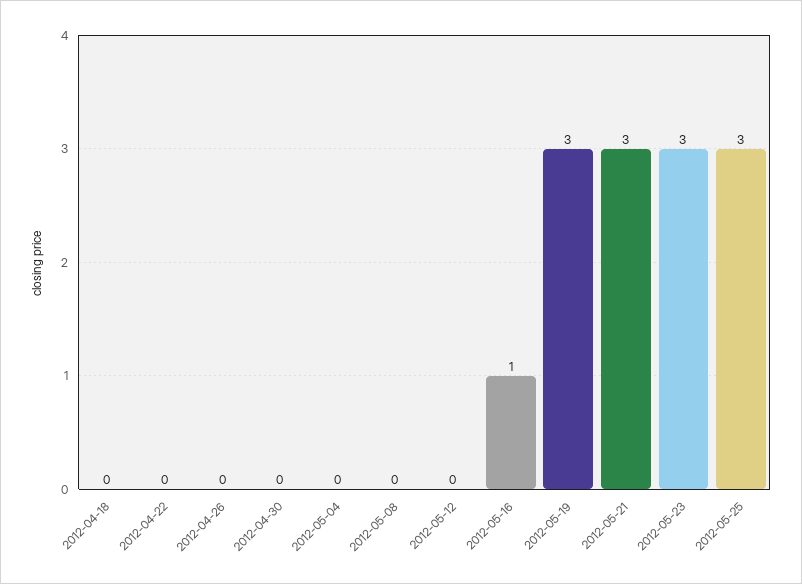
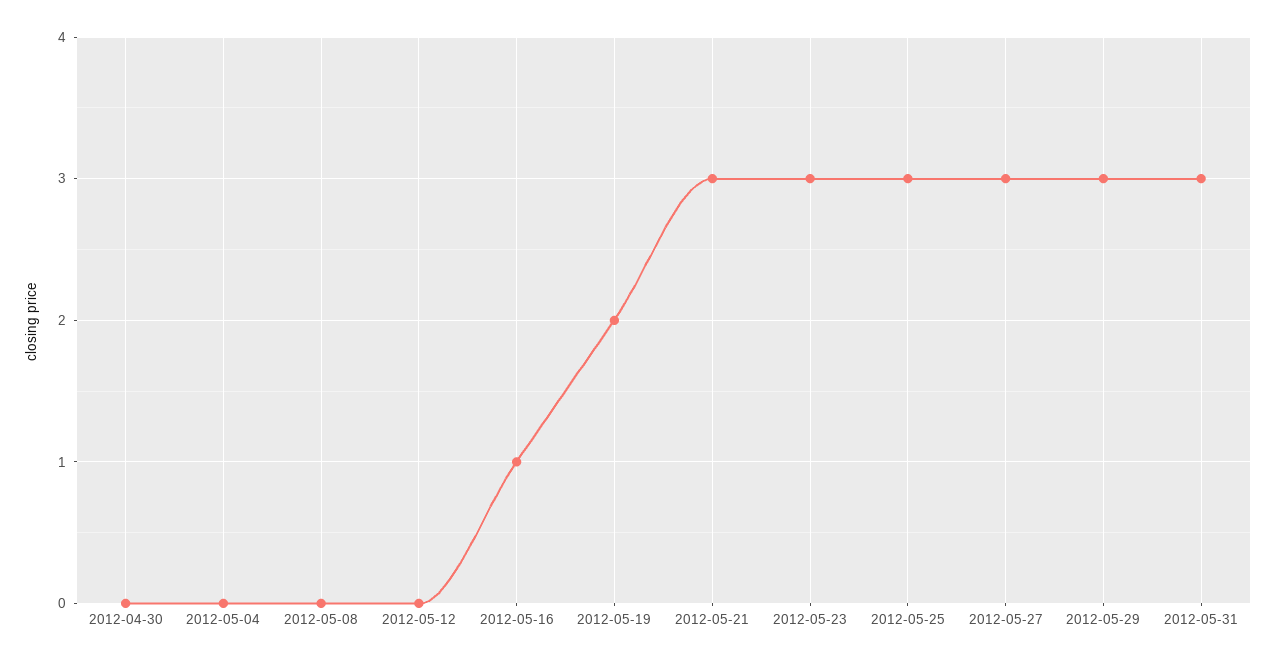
2012-04-18: 0 -> none
2012-04-22: 0 -> none
2012-04-26: 0 -> none
2012-05-19: 3 -> 2
2012-05-27: none -> 3
2012-05-29: none -> 3
2012-05-31: none -> 3

